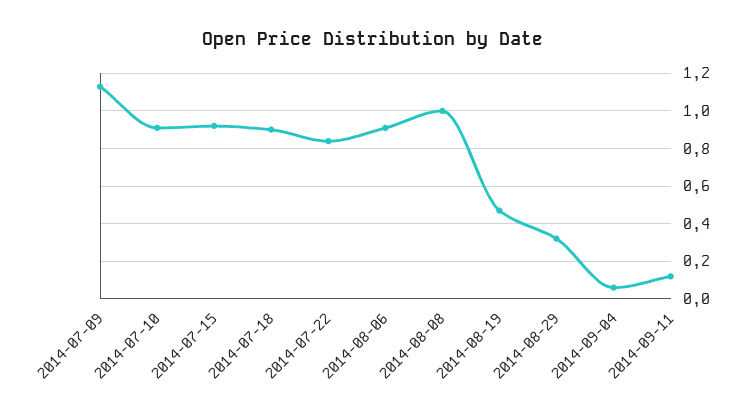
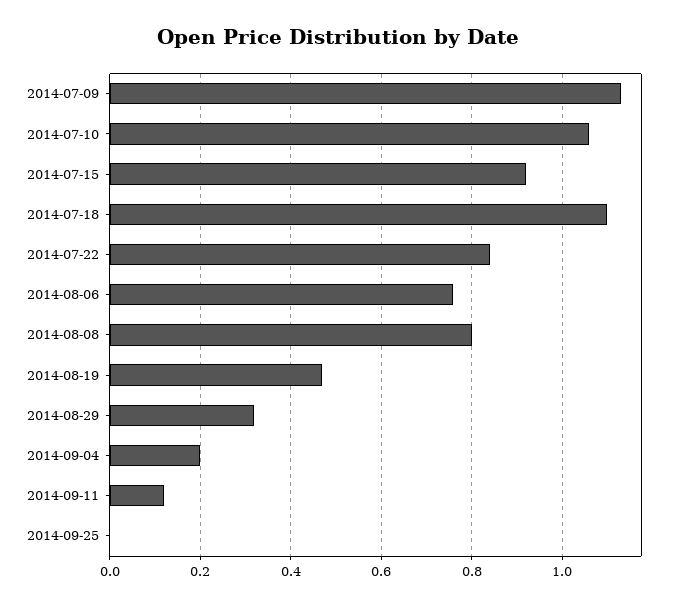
2014-07-10: 0.9 -> 1.05
2014-07-18: 0.9 -> 1.1
2014-08-06: 0.9 -> 0.75
2014-08-08: 1 -> 0.8
2014-09-04: 0.05 -> 0.2
2014-09-25: none -> 0

